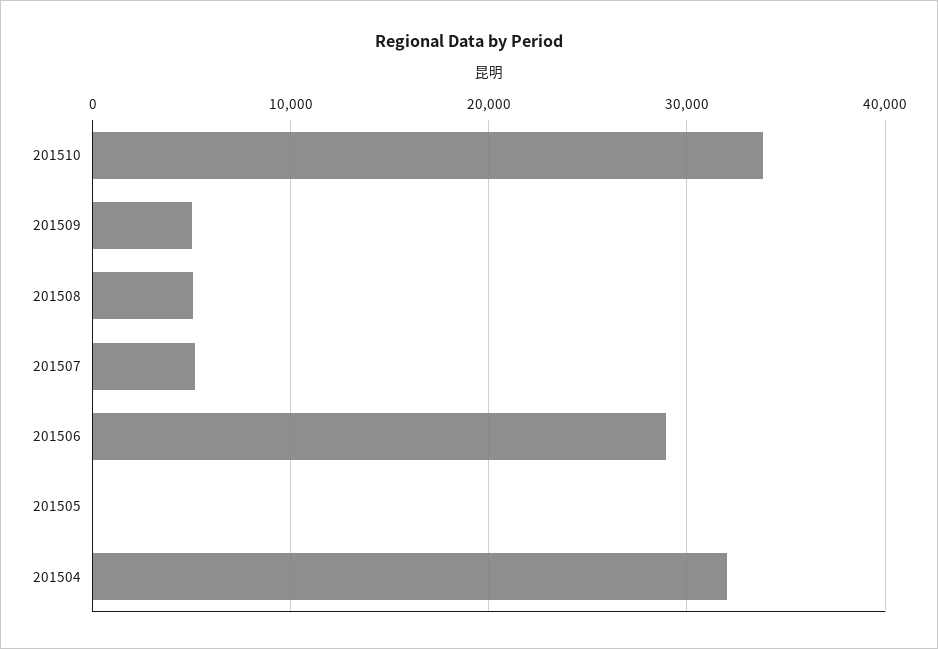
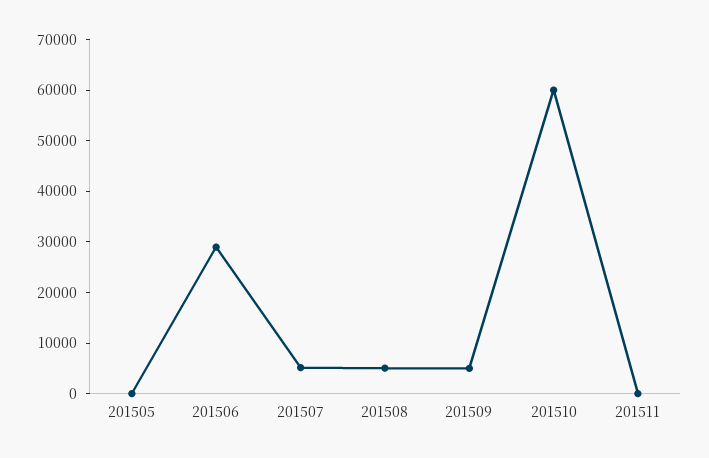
201510: 34000 -> 60000
201504: 32000 -> none
201511: none -> 0

